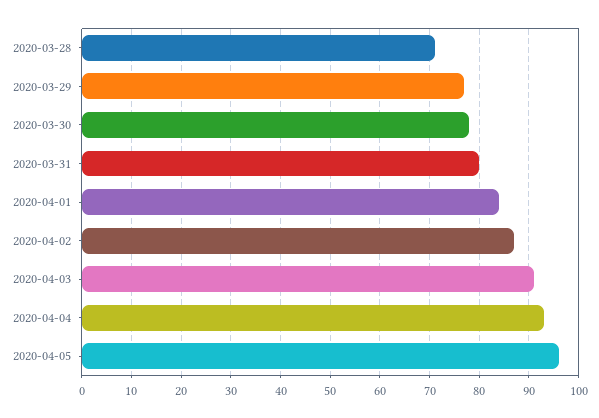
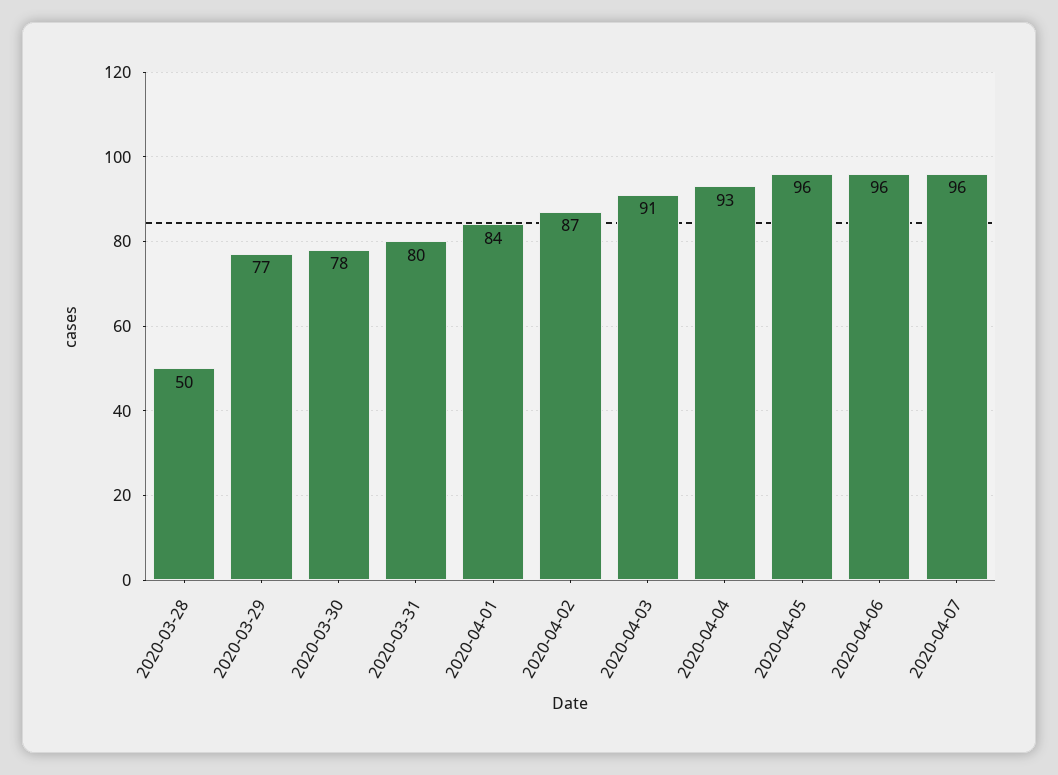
2020-03-28: 70 -> 50
2020-04-06: none -> 96
2020-04-07: none -> 96

